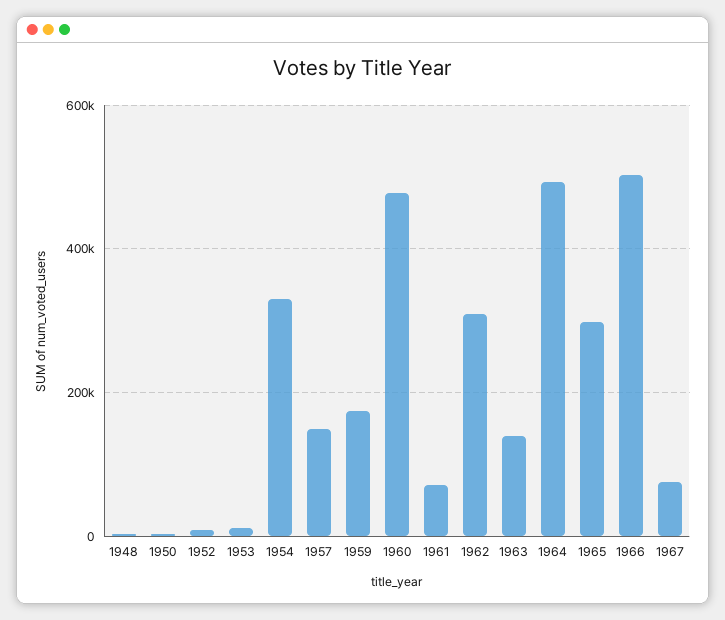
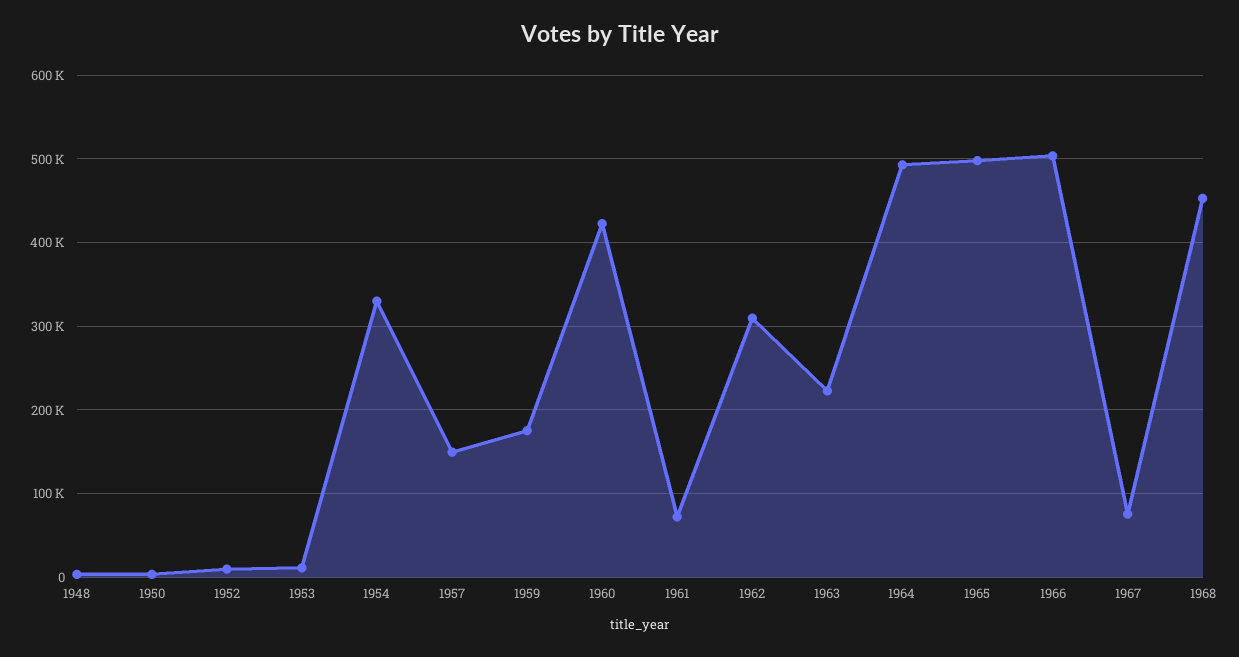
1960: 480000 -> 420000
1963: 140000 -> 220000
1965: 300000 -> 500000
1968: none -> 450000

